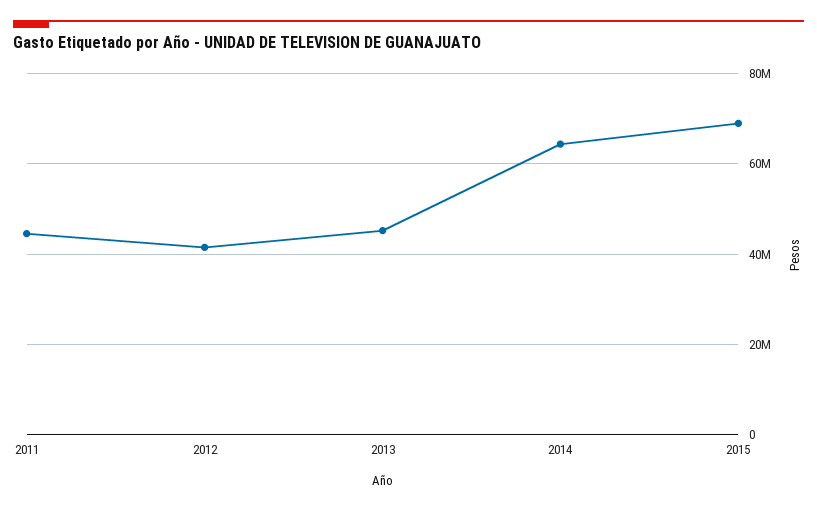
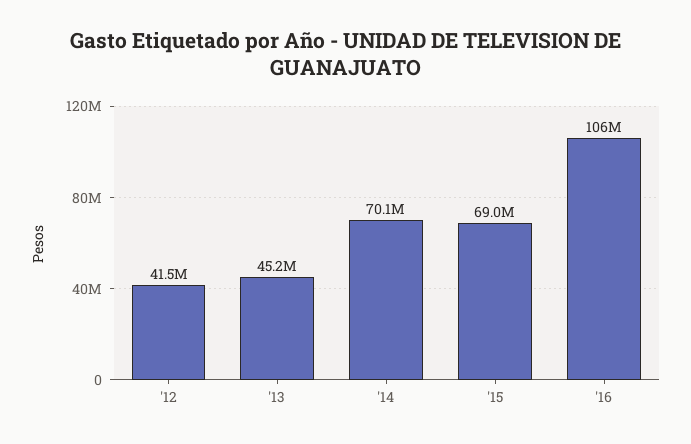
2011: 44000000 -> none
2014: 64000000 -> 70100000
'16: none -> 106000000

